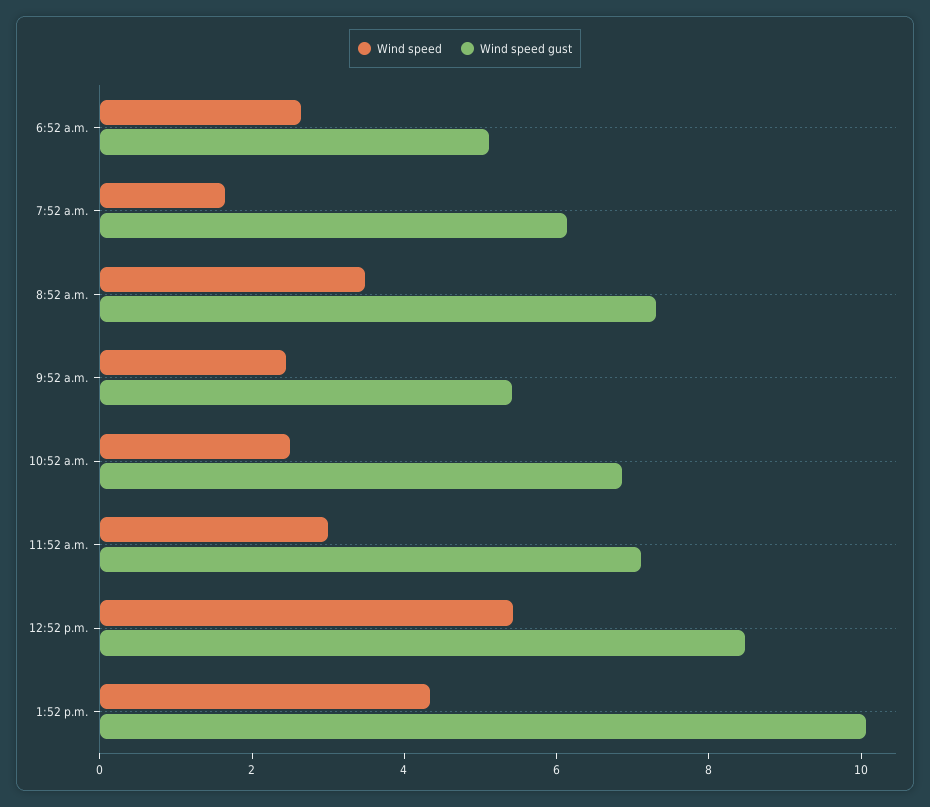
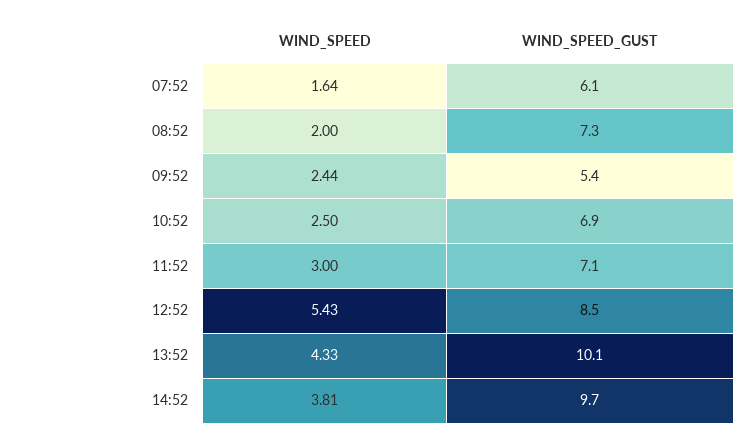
Wind speed, 6:52 a.m.: 2.5 -> none
Wind speed gust, 6:52 a.m.: 5 -> none
Wind speed, 8:52 a.m.: 3.5 -> 2
Wind speed, 14:52: none -> 3.81
Wind speed gust, 14:52: none -> 9.7

